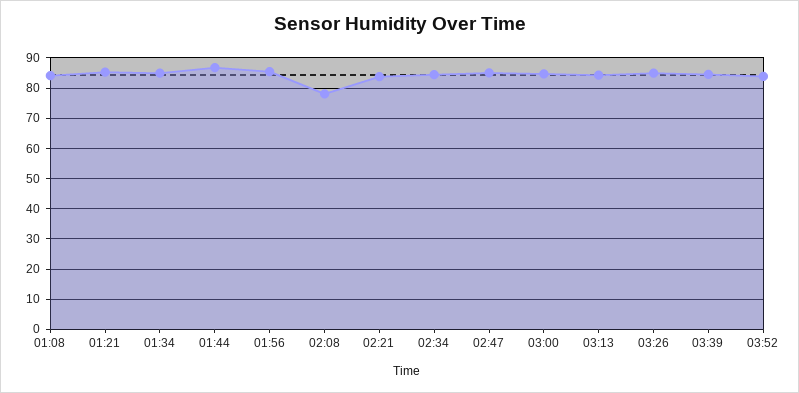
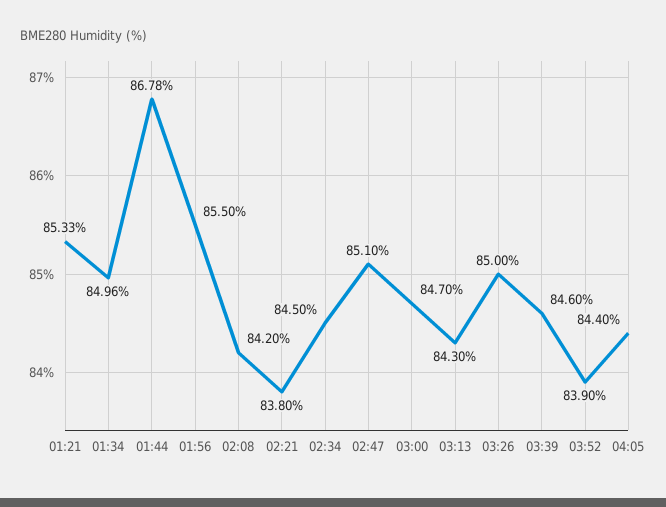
01:08: 84 -> none
02:08: 78 -> 84.2
04:05: none -> 84.4

